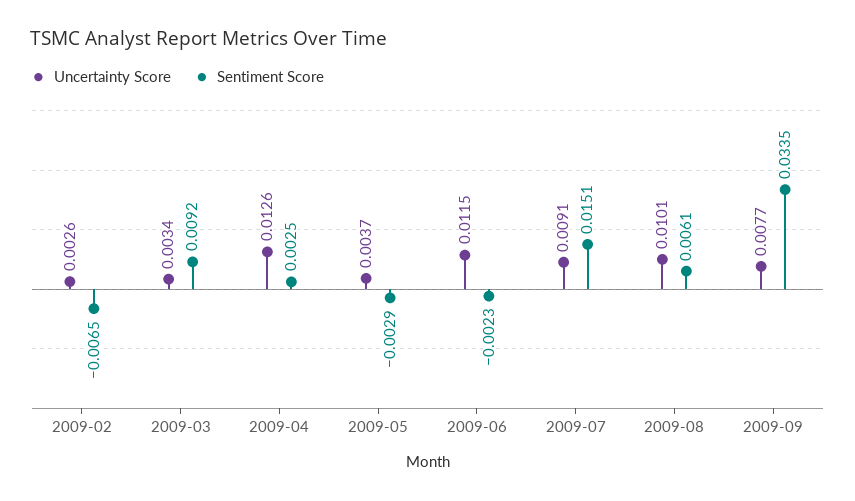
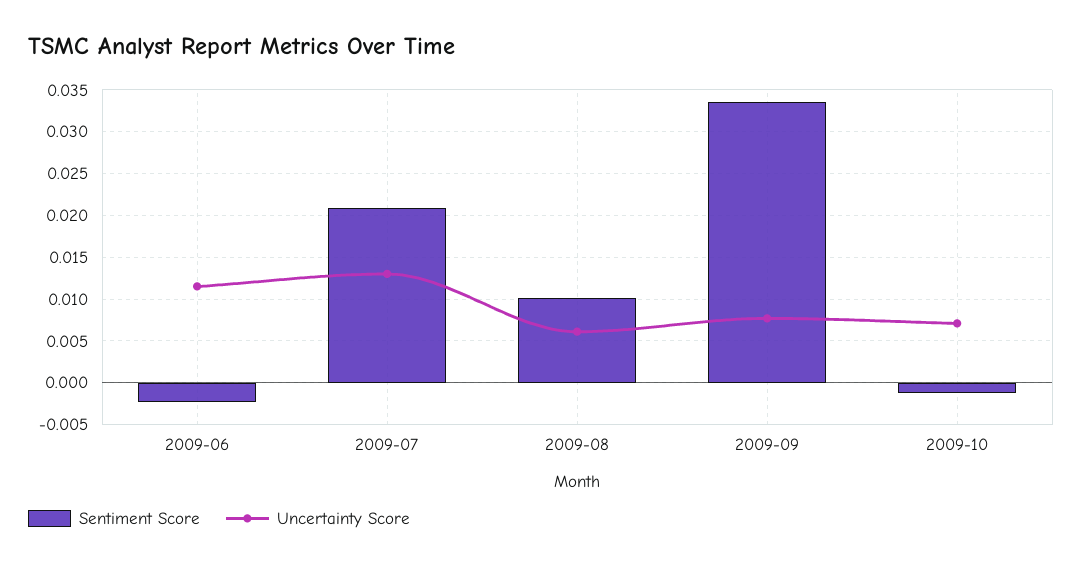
Uncertainty Score, 2009-02: 0.0026 -> none
Sentiment Score, 2009-02: -0.0065 -> none
Uncertainty Score, 2009-03: 0.0034 -> none
Sentiment Score, 2009-03: 0.0092 -> none
Uncertainty Score, 2009-04: 0.0126 -> none
Sentiment Score, 2009-04: 0.0025 -> none
Uncertainty Score, 2009-05: 0.0037 -> none
Sentiment Score, 2009-05: -0.0029 -> none
Uncertainty Score, 2009-07: 0.0091 -> 0.013
Sentiment Score, 2009-07: 0.0151 -> 0.021
Uncertainty Score, 2009-08: 0.0101 -> 0.006
Sentiment Score, 2009-08: 0.0061 -> 0.01
Sentiment Score, 2009-10: none -> -0.001
Uncertainty Score, 2009-10: none -> 0.007

